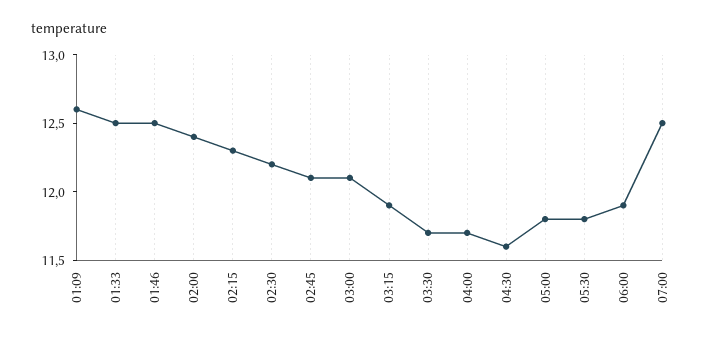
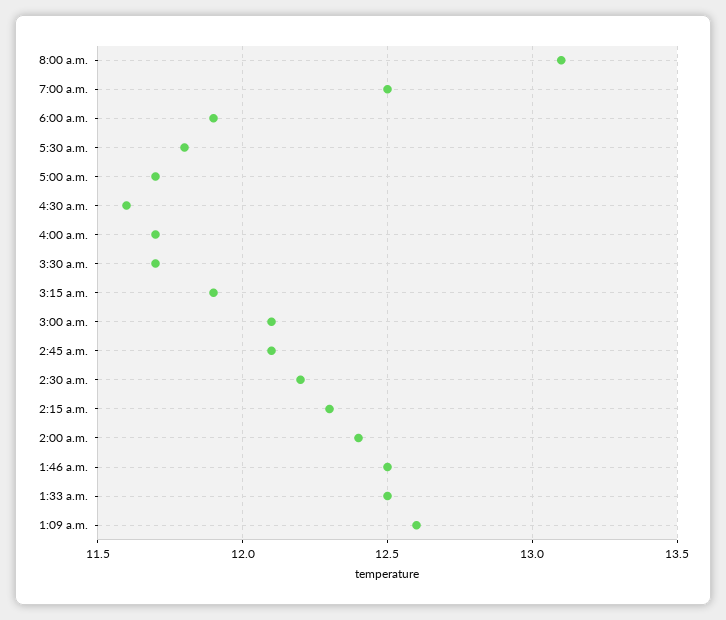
05:00: 11.8 -> 11.7
8:00 a.m.: none -> 13.1

